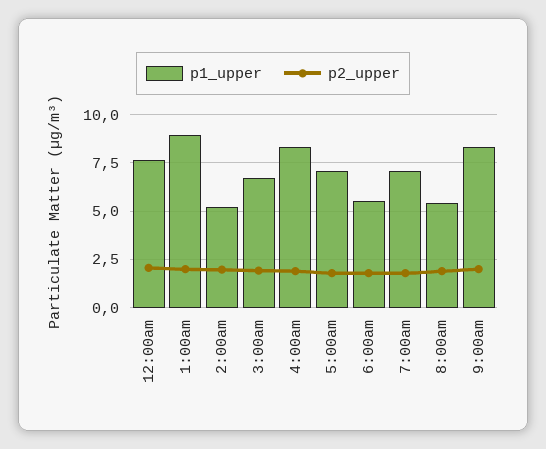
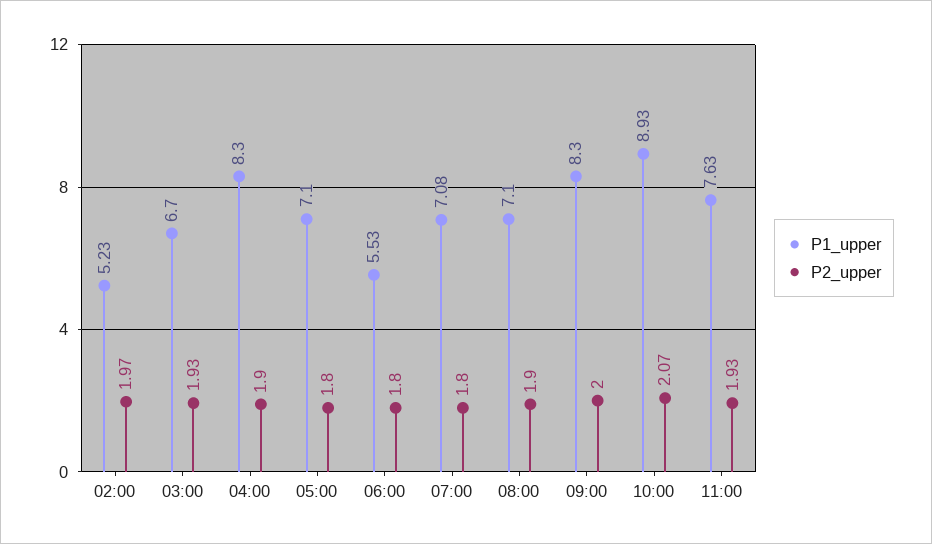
p1_upper, 12:00am: 7.5 -> none
p2_upper, 12:00am: 2 -> none
p1_upper, 1:00am: 9 -> none
p2_upper, 1:00am: 2 -> none
p1_upper, 8:00am: 5.5 -> 7.1
p1_upper, 10:00: none -> 8.93
p2_upper, 10:00: none -> 2.07
p1_upper, 11:00: none -> 7.63
p2_upper, 11:00: none -> 1.93

